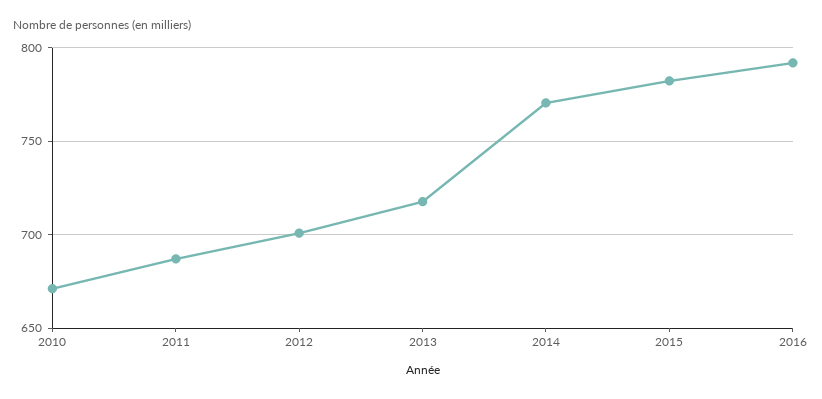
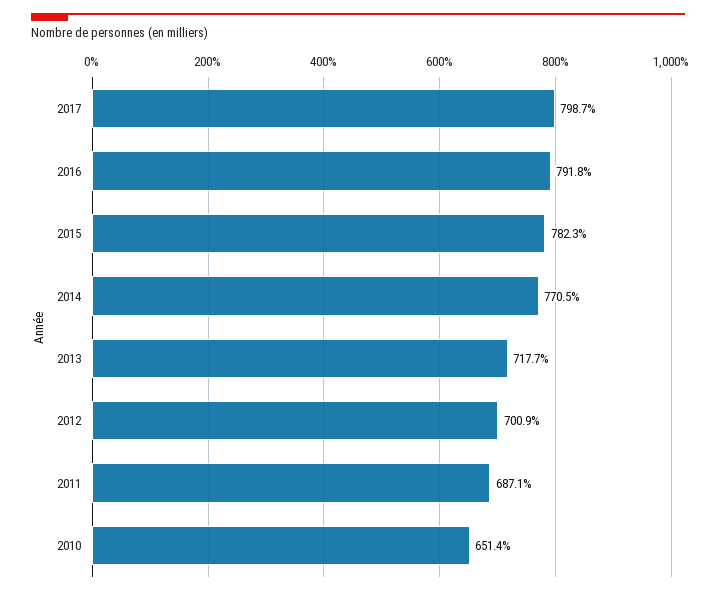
2010: 670 -> 651.4
2017: none -> 798.7

